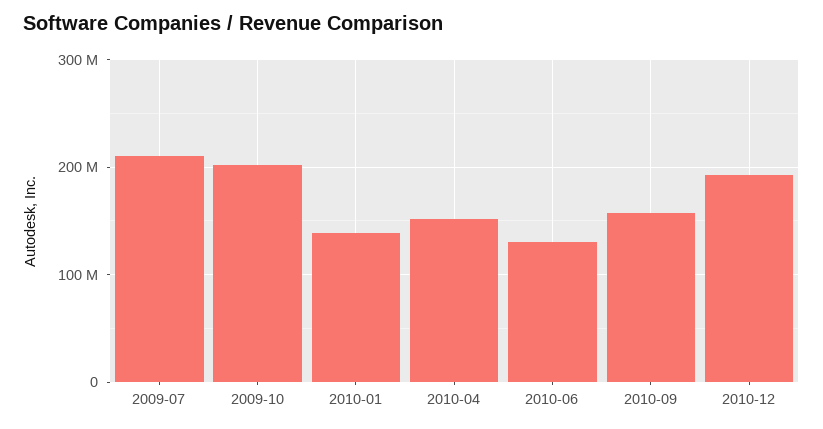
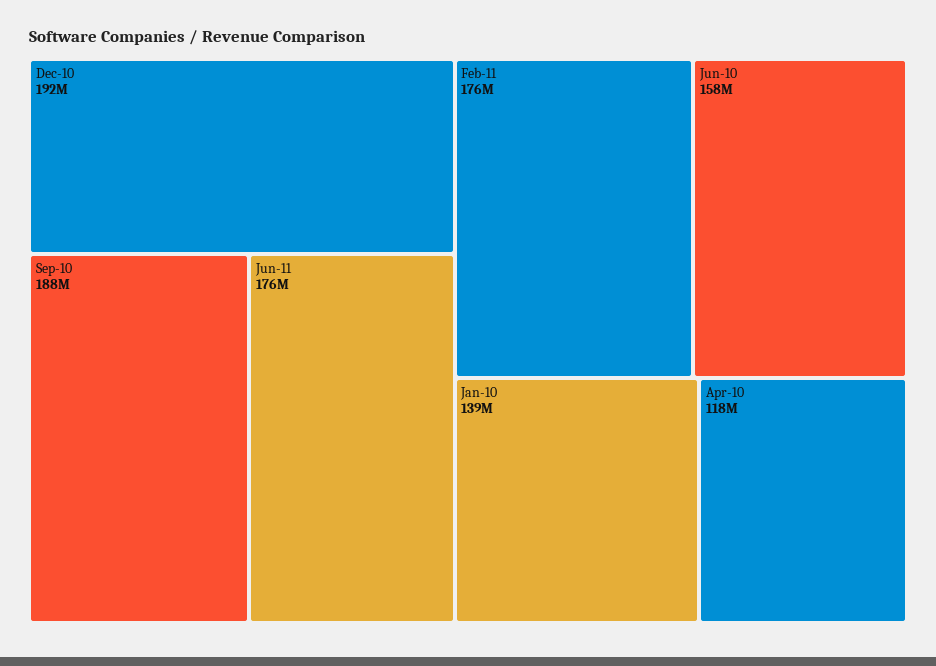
2009-07: 210000000 -> none
2009-10: 200000000 -> none
2010-04: 150000000 -> 118000000
2010-06: 130000000 -> 158000000
2010-09: 160000000 -> 188000000
Jun-11: none -> 176000000
Feb-11: none -> 176000000

